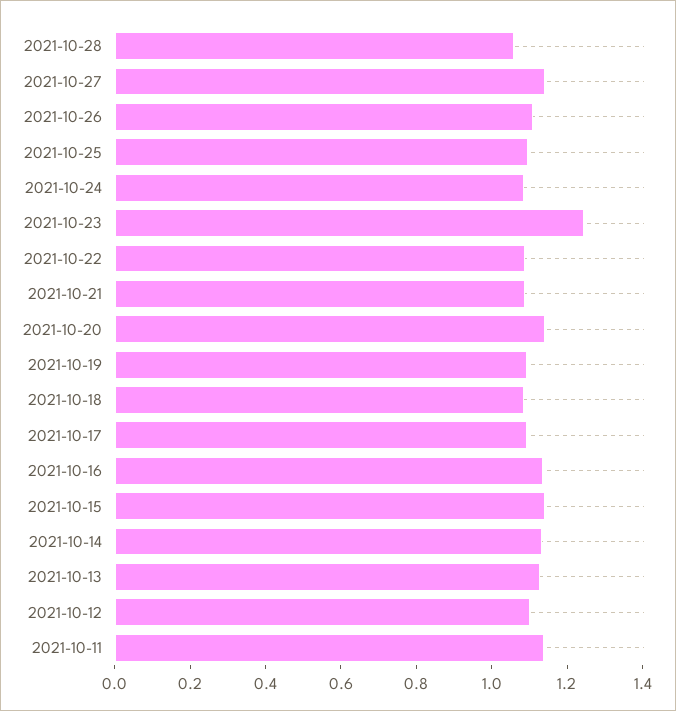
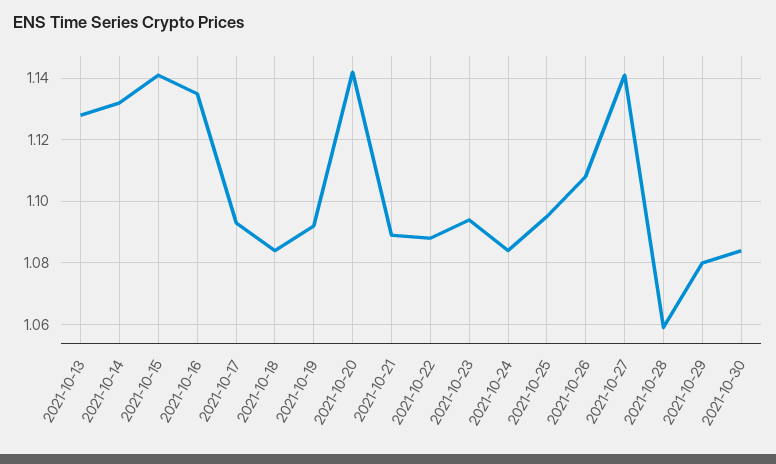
2021-10-23: 1.25 -> 1.095
2021-10-12: 1.1 -> none
2021-10-11: 1.15 -> none
2021-10-29: none -> 1.08
2021-10-30: none -> 1.085

